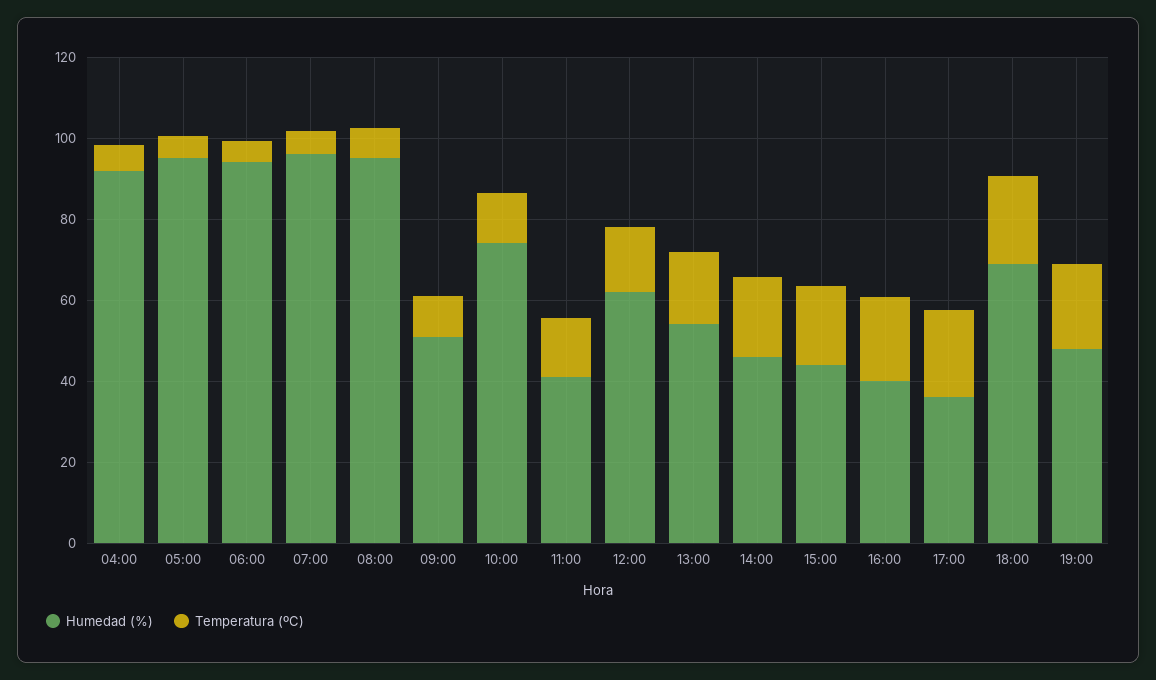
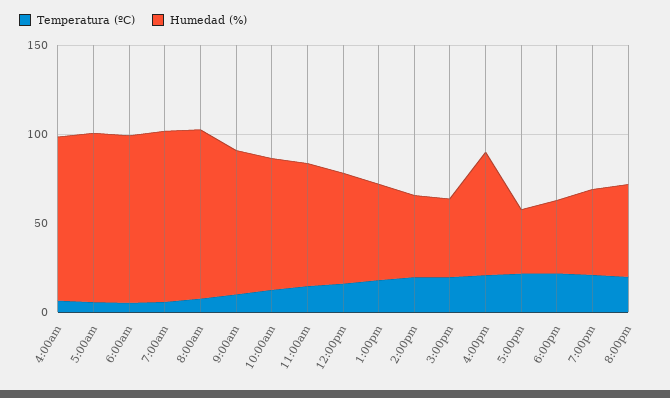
Humedad (%), 09:00: 50 -> 80
Humedad (%), 11:00: 40 -> 70
Humedad (%), 16:00: 40 -> 70
Humedad (%), 18:00: 70 -> 40
Temperatura (ºC), 8:00pm: none -> 20
Humedad (%), 8:00pm: none -> 50

